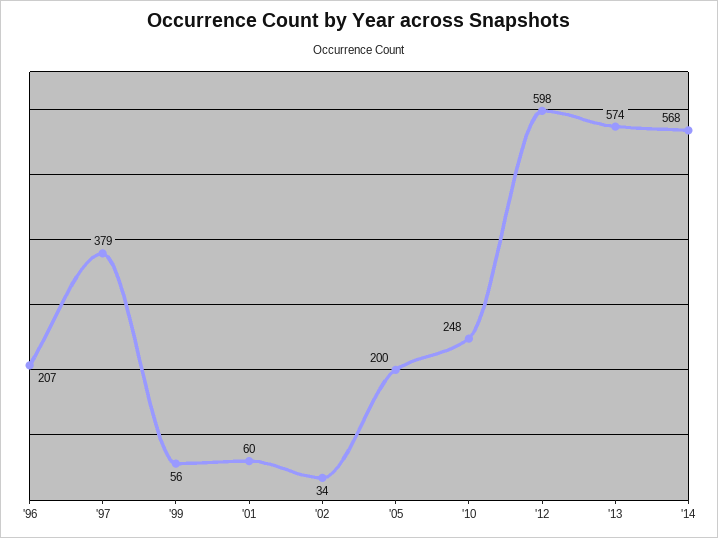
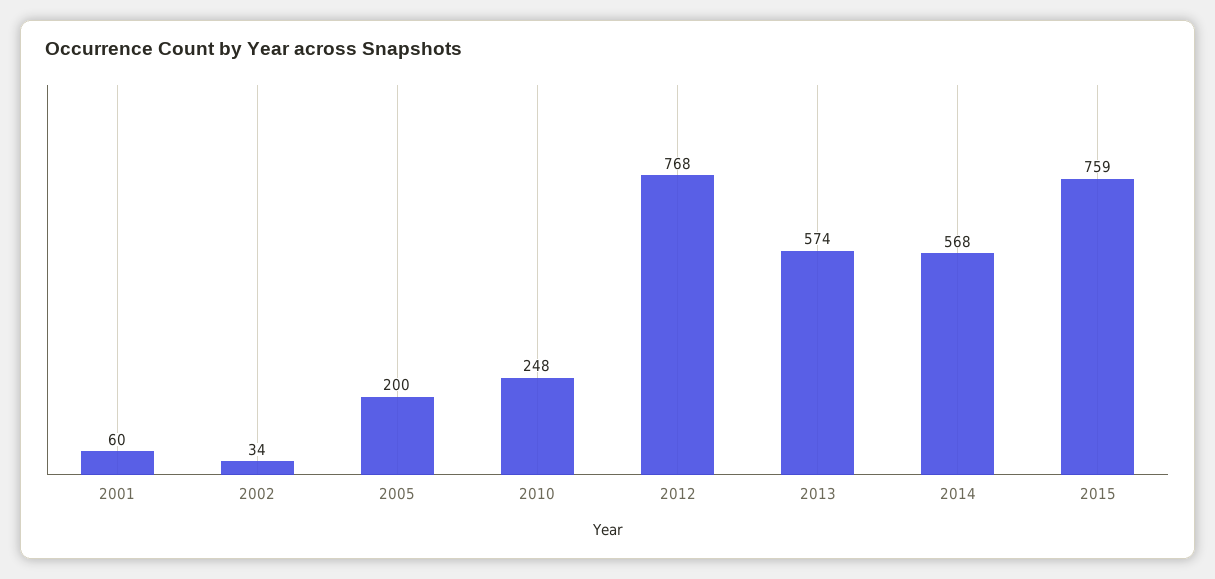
'96: 207 -> none
'97: 379 -> none
'99: 56 -> none
'12: 598 -> 768
2015: none -> 759

